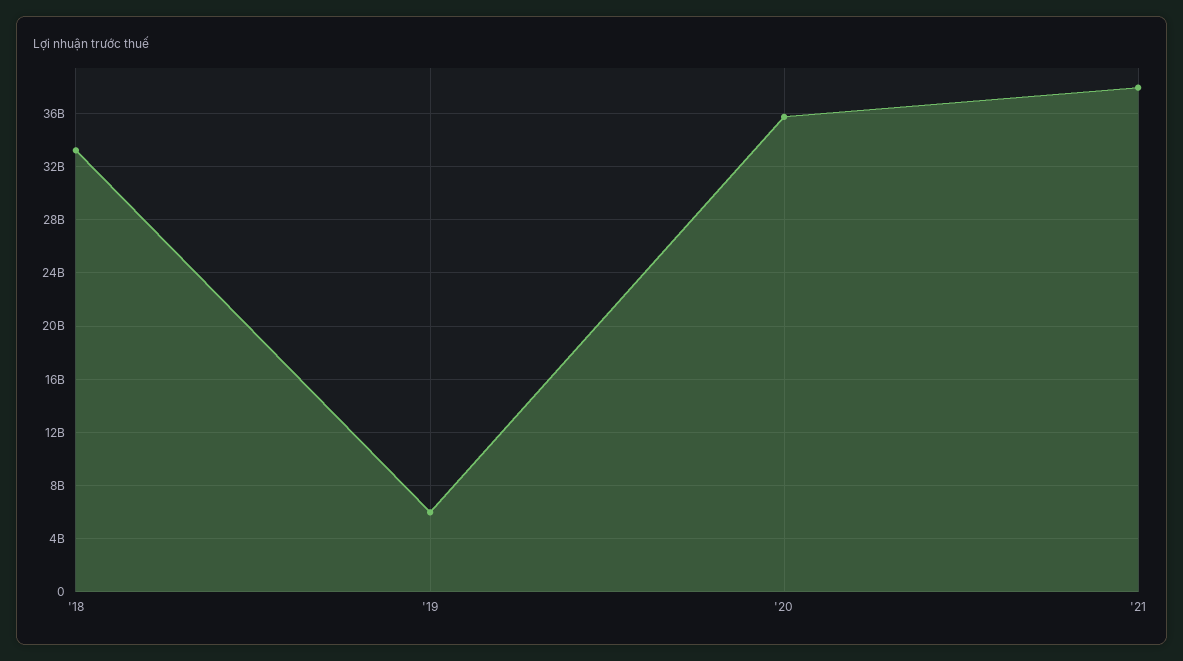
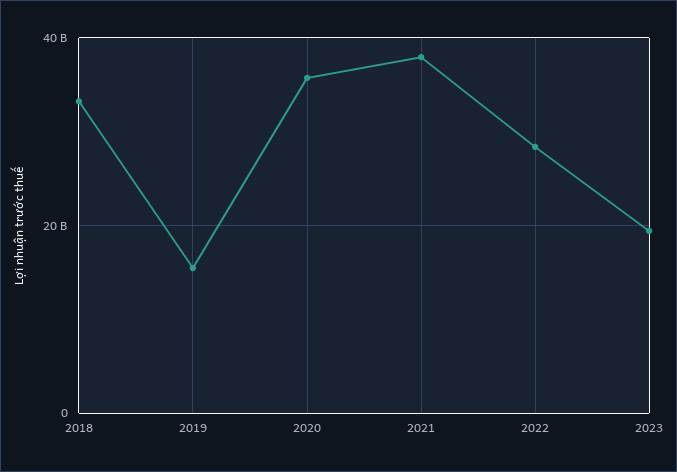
'19: 6000000000 -> 16000000000
2022: none -> 28000000000
2023: none -> 20000000000

